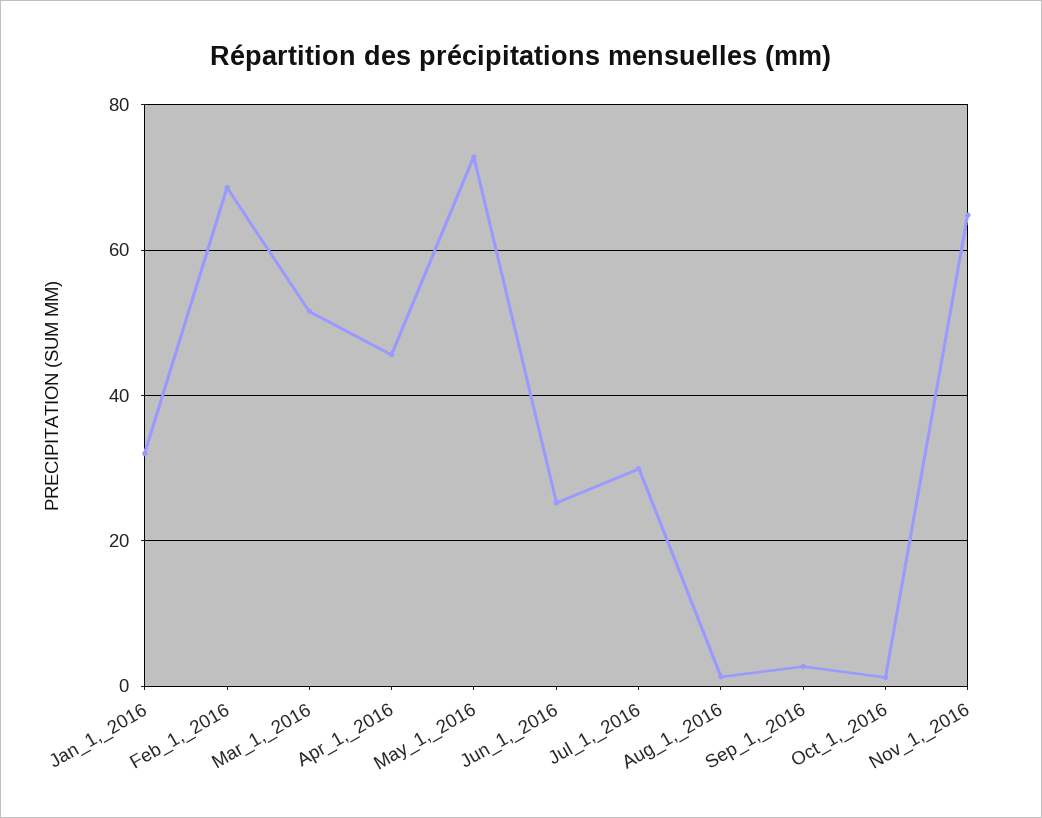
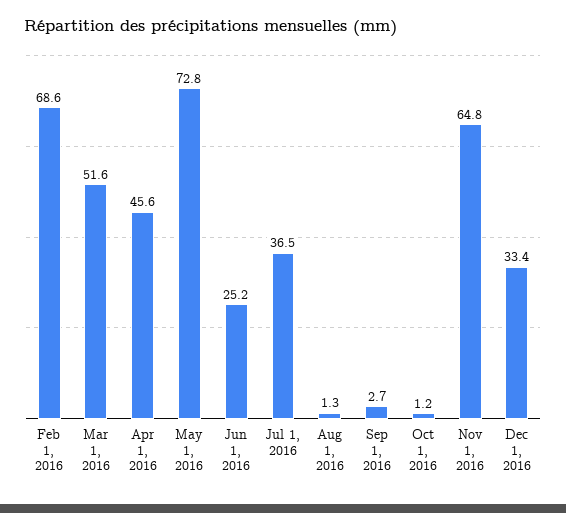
Jan_1,_2016: 32 -> none
Jul_1,_2016: 30 -> 36.5
Dec 1, 2016: none -> 33.4

